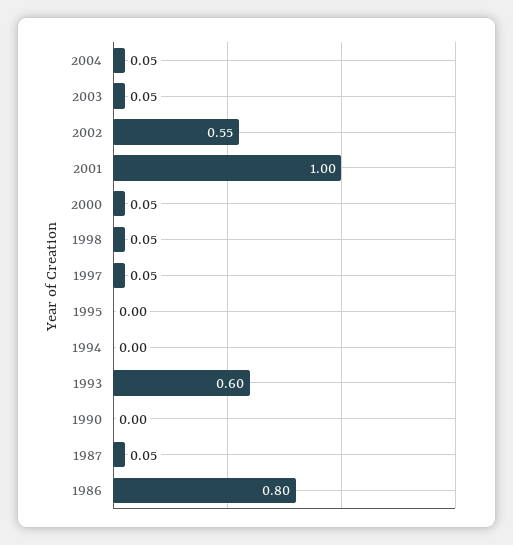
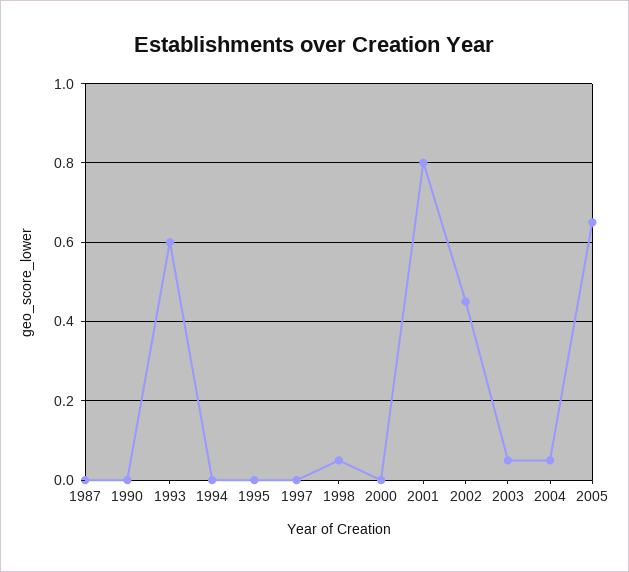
2002: 0.55 -> 0.45
2001: 1 -> 0.8
2000: 0.05 -> 0
1997: 0.05 -> 0
1987: 0.05 -> 0
1986: 0.8 -> none
2005: none -> 0.65

